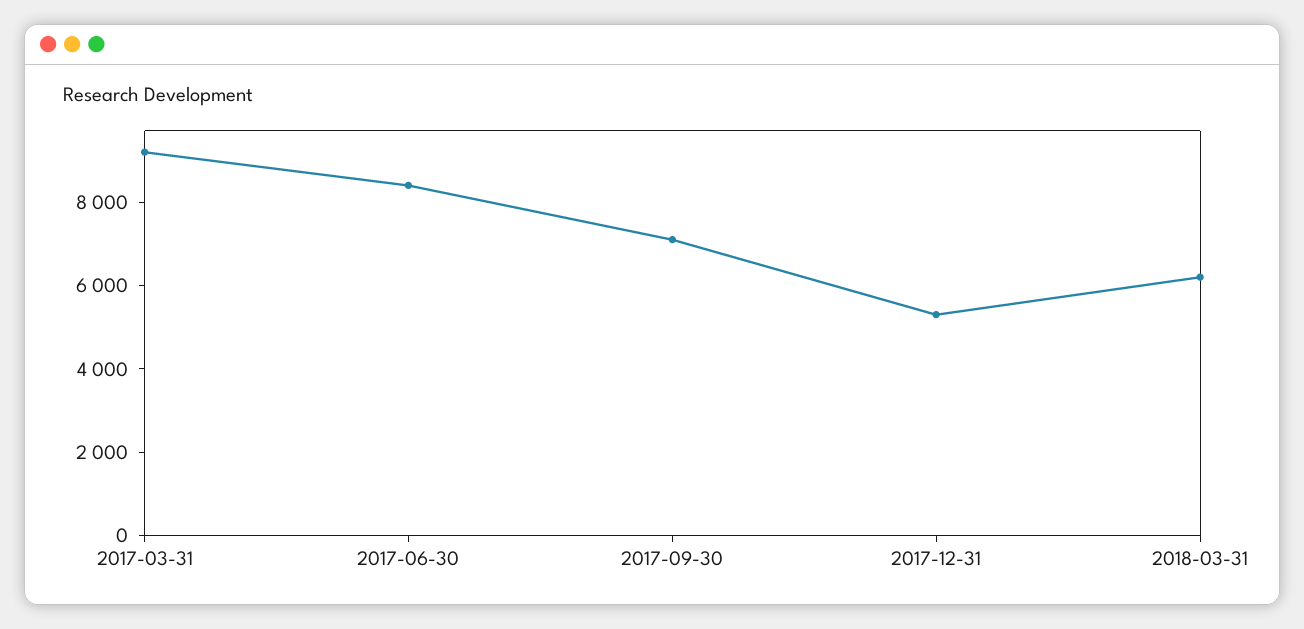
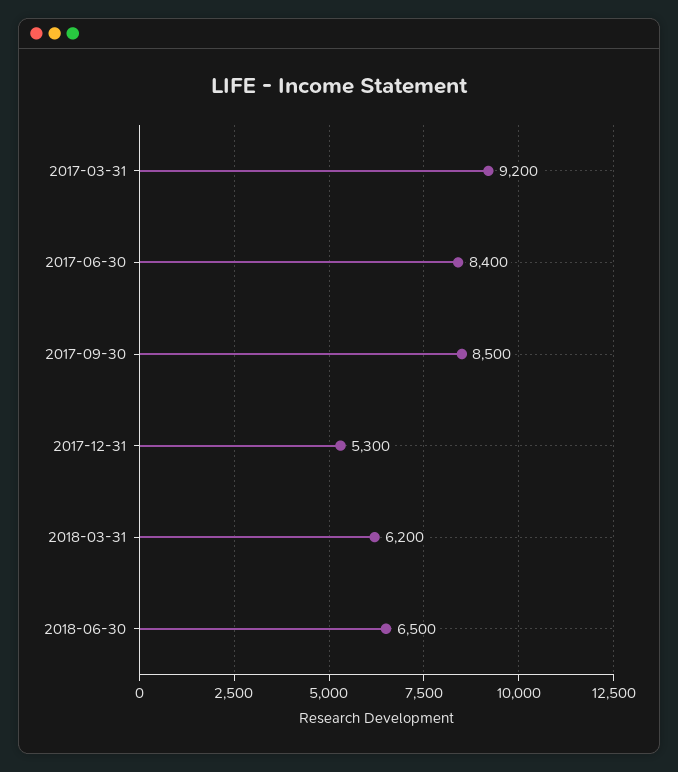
2017-09-30: 7000 -> 8500
2018-06-30: none -> 6500

